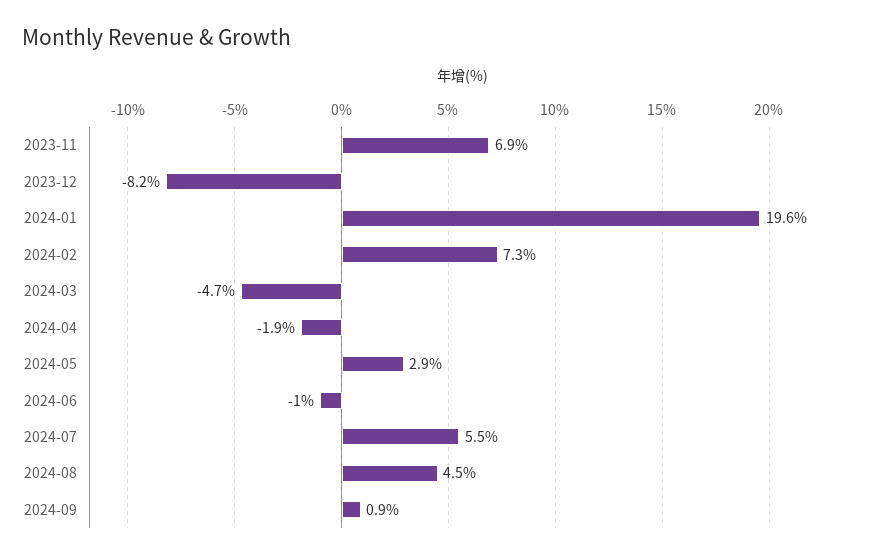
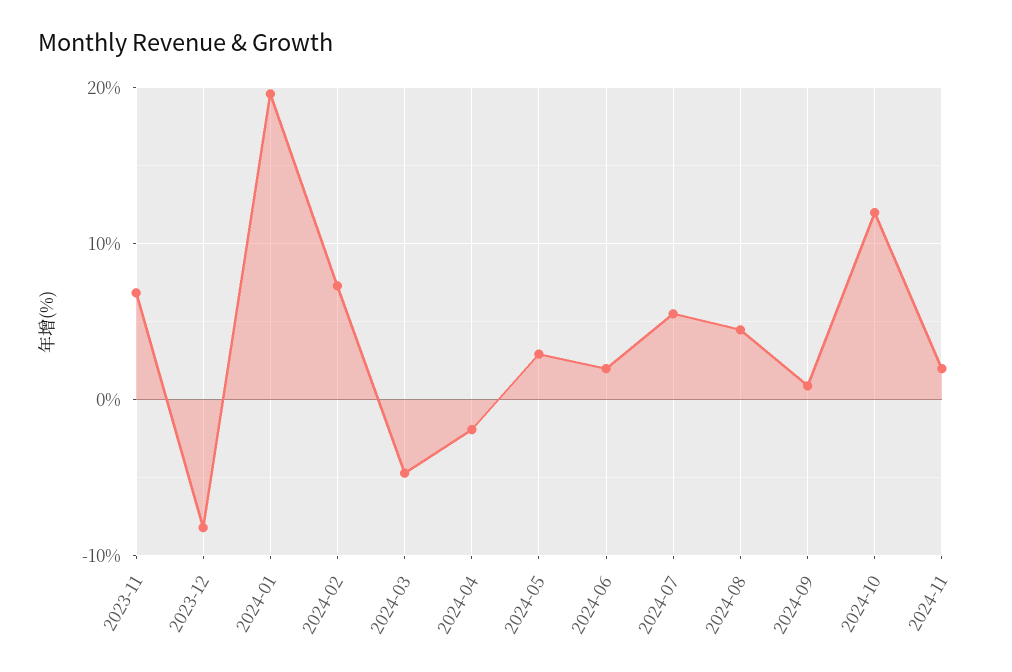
2024-06: -1 -> 2
2024-10: none -> 12
2024-11: none -> 2

